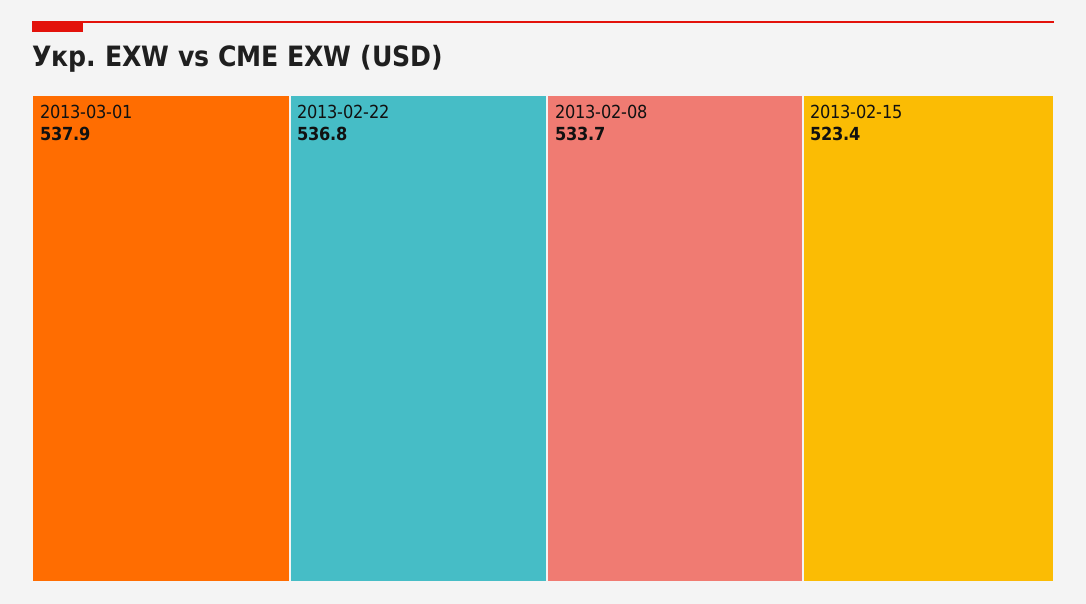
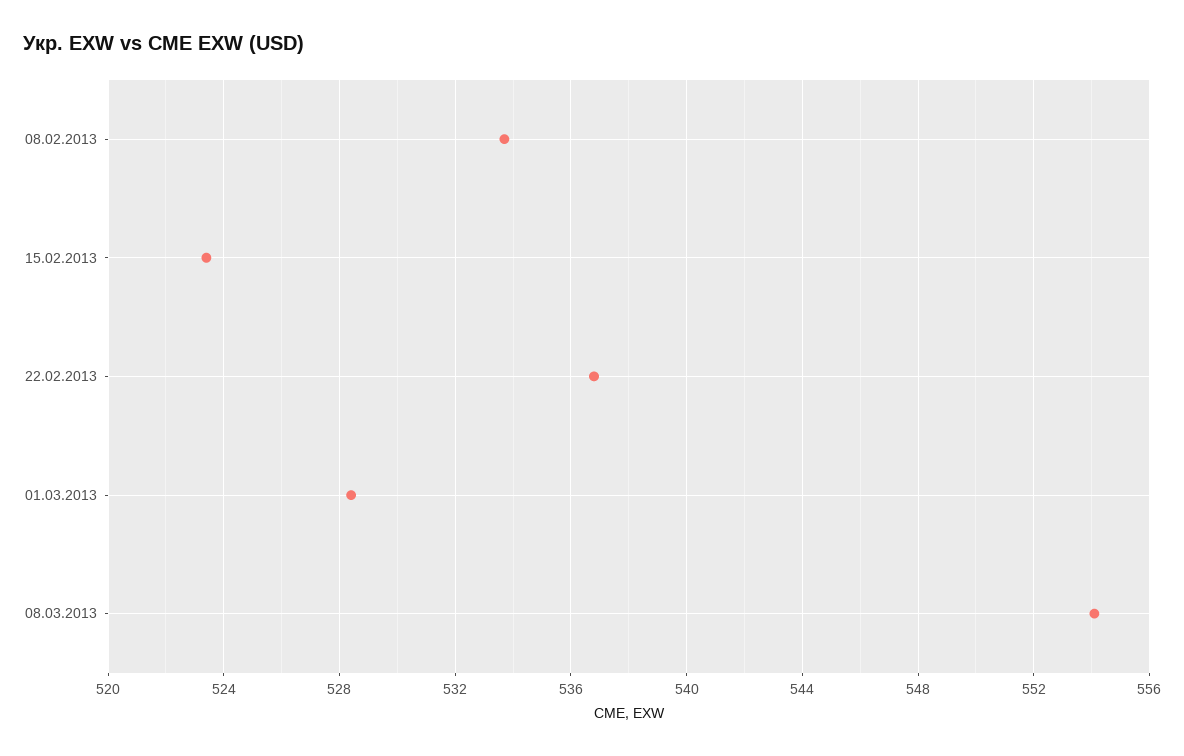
2013-03-01: 537.9 -> 528.5
08.03.2013: none -> 554

